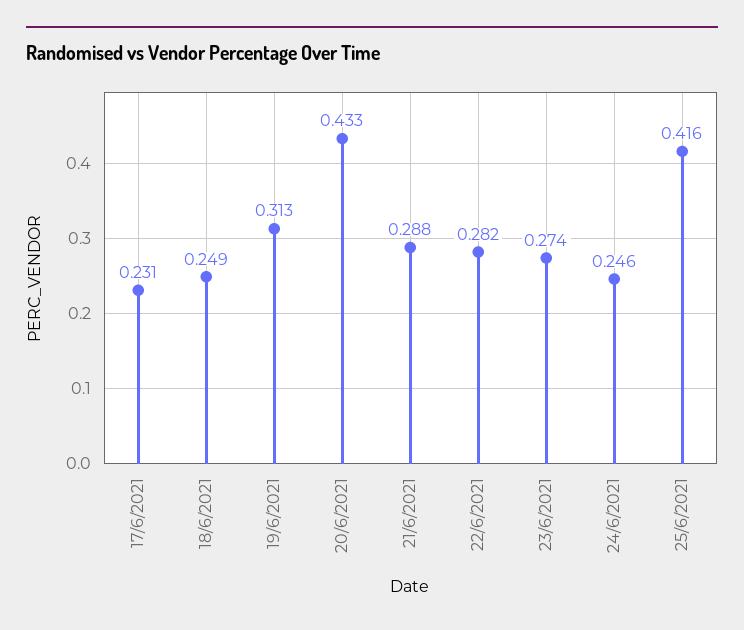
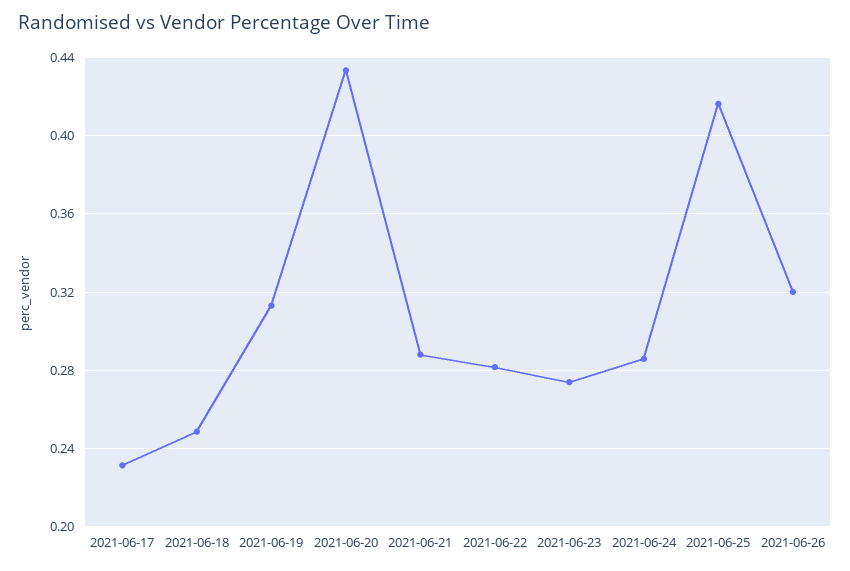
24/6/2021: 0.246 -> 0.285
2021-06-26: none -> 0.32

